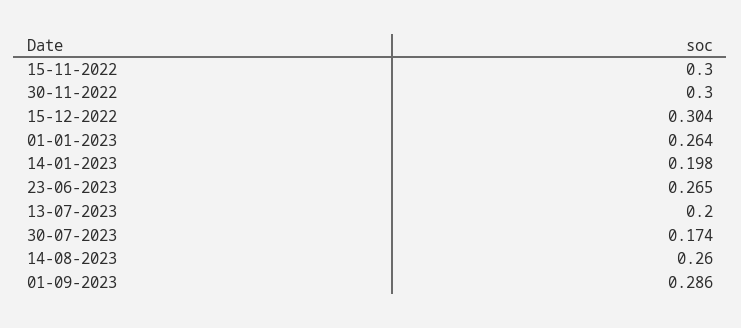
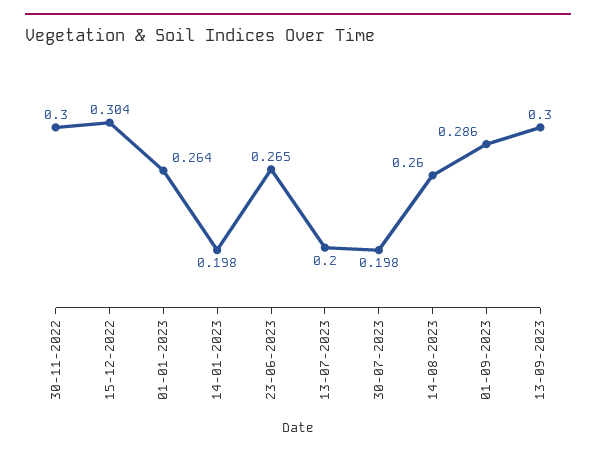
15-11-2022: 0.3 -> none
30-07-2023: 0.174 -> 0.198
13-09-2023: none -> 0.3

